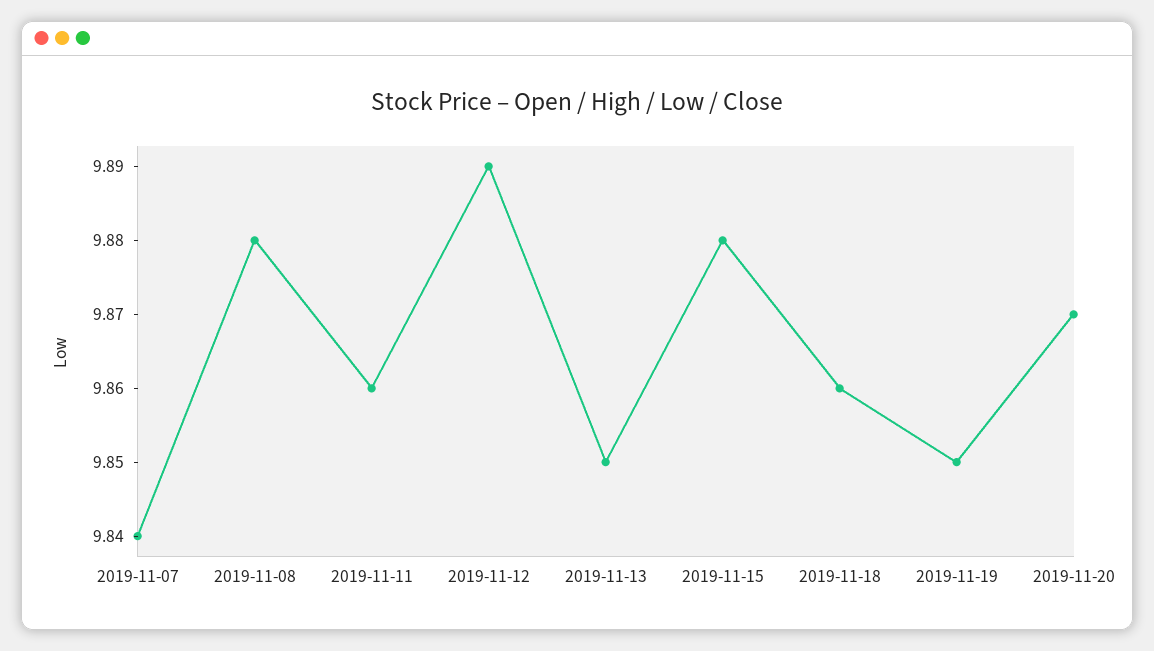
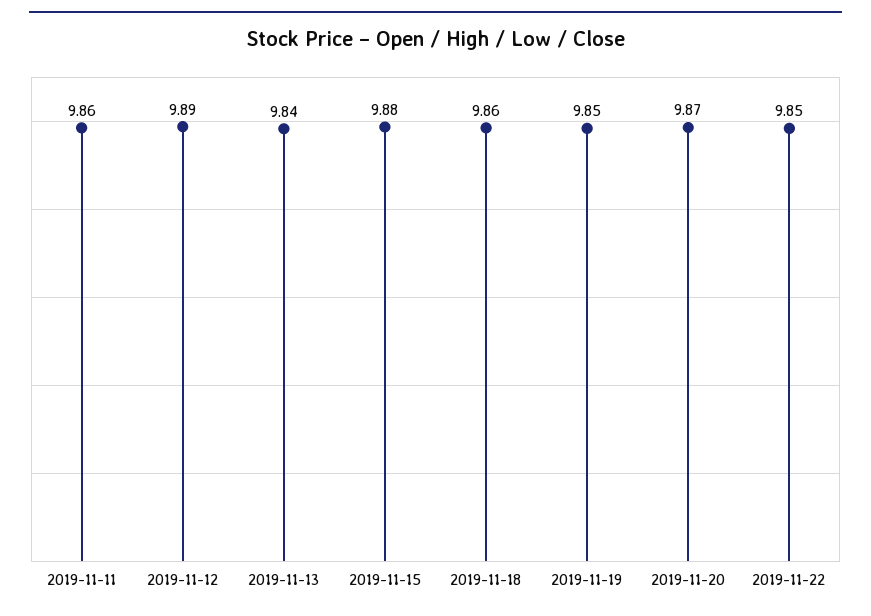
2019-11-07: 9.84 -> none
2019-11-08: 9.88 -> none
2019-11-13: 9.85 -> 9.84
2019-11-22: none -> 9.85

